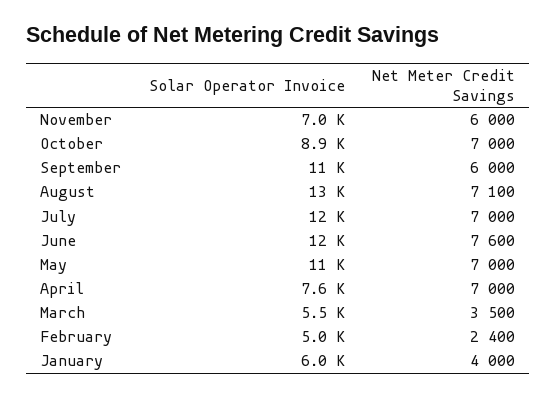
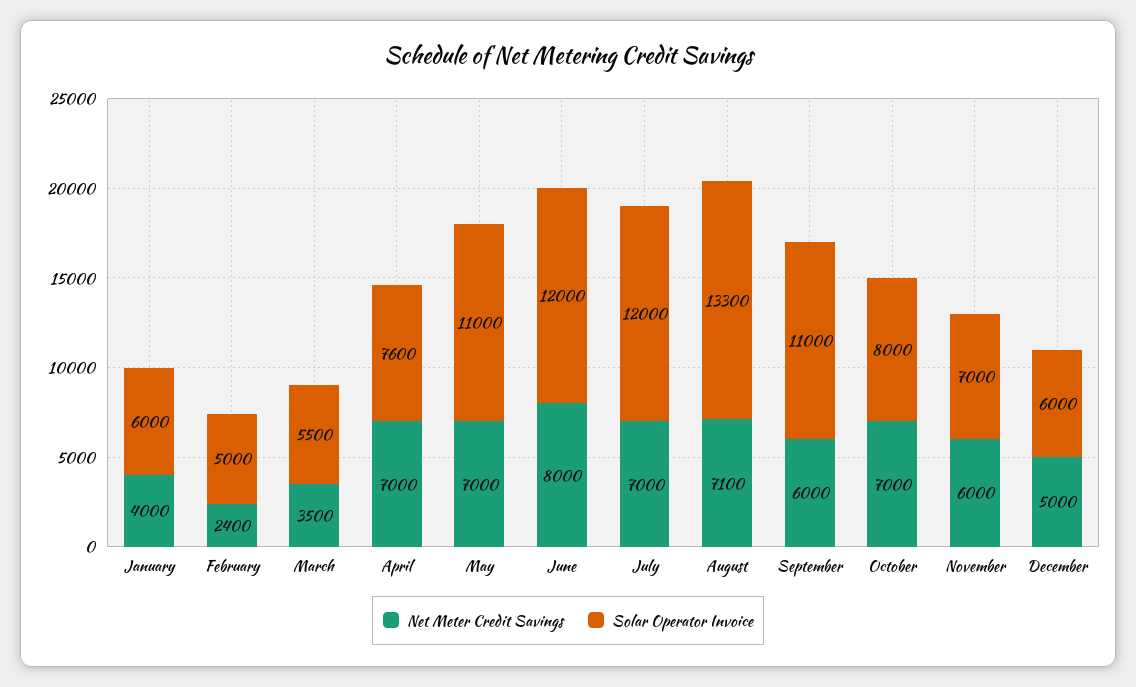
Solar Operator Invoice, October: 8900 -> 8000
Net Meter Credit Savings, June: 7600 -> 8000
Net Meter Credit Savings, December: none -> 5000
Solar Operator Invoice, December: none -> 6000

